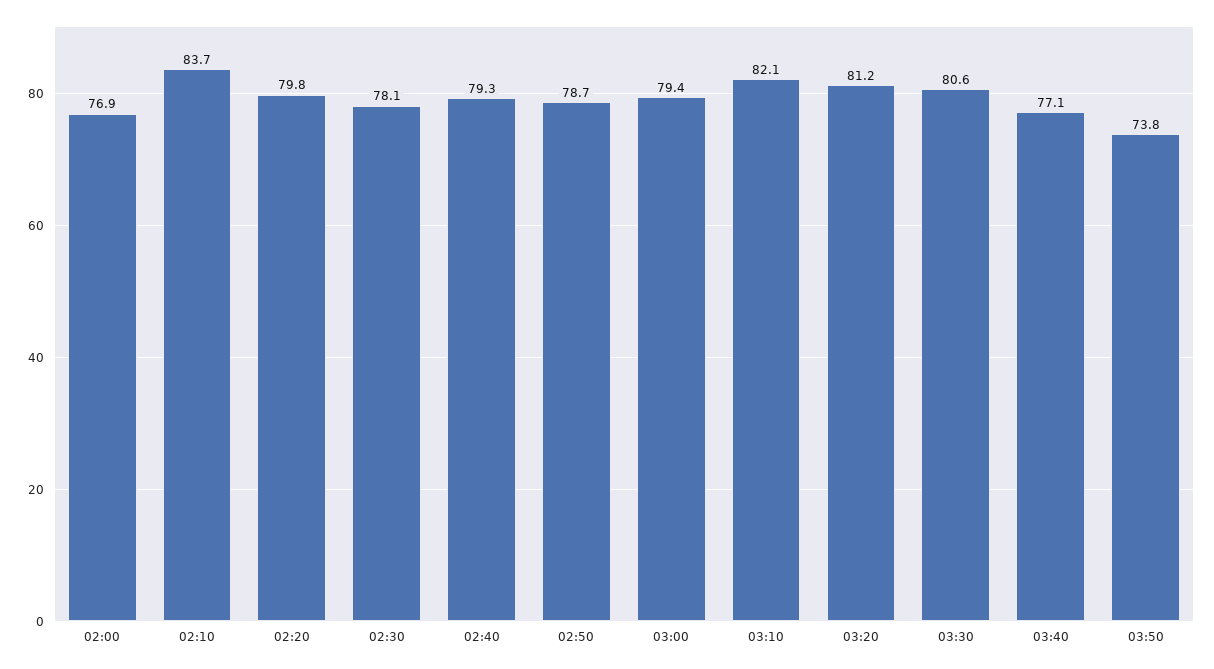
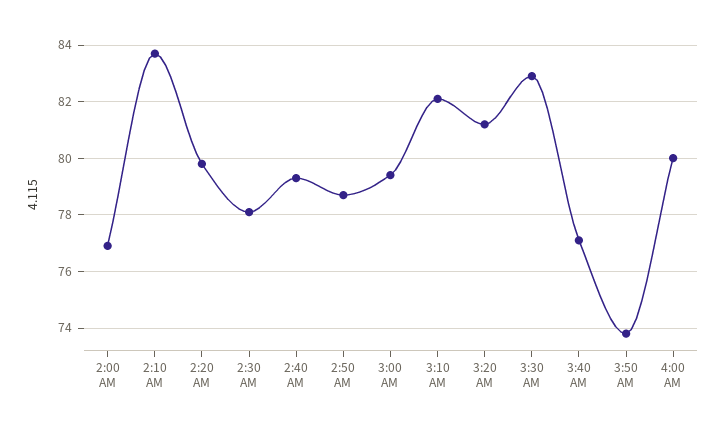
03:30: 80.6 -> 83
4:00 AM: none -> 80

